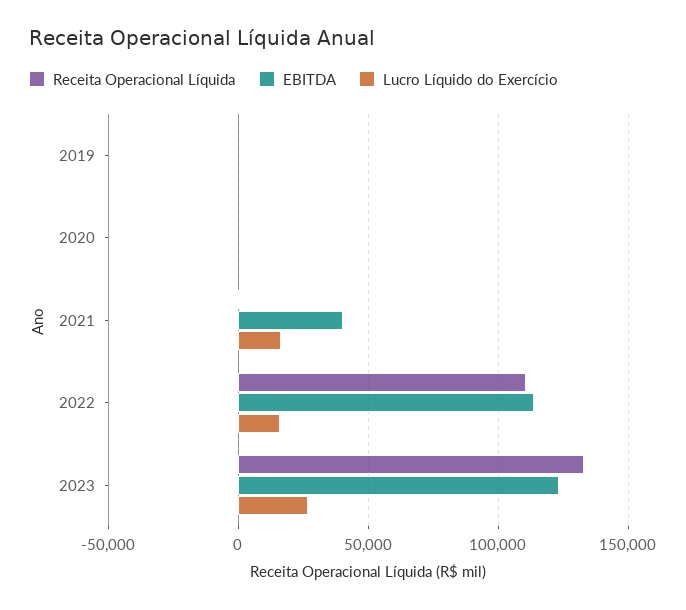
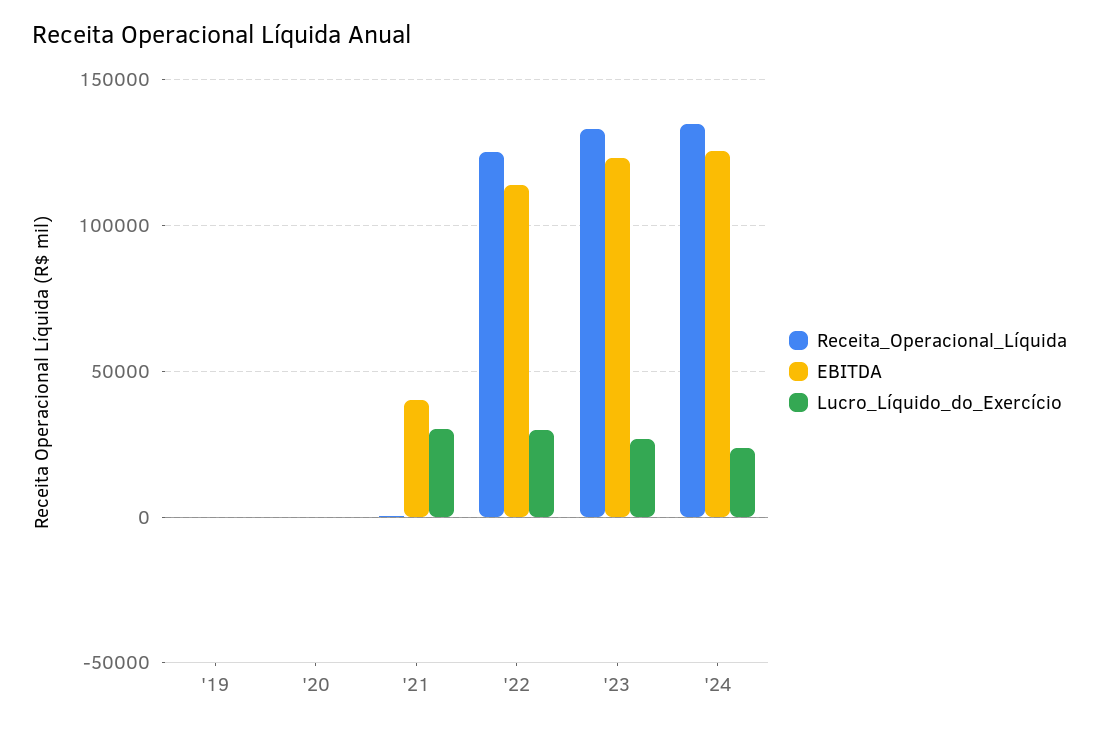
Lucro Líquido do Exercício, 2021: 15000 -> 30000
Receita Operacional Líquida, 2022: 110000 -> 125000
Lucro Líquido do Exercício, 2022: 15000 -> 30000
Receita Operacional Líquida, '24: none -> 135000
EBITDA, '24: none -> 125000
Lucro Líquido do Exercício, '24: none -> 25000

